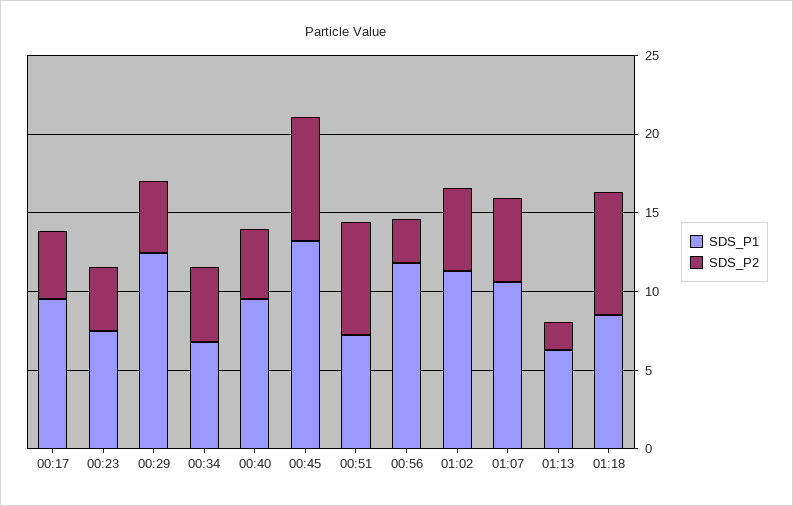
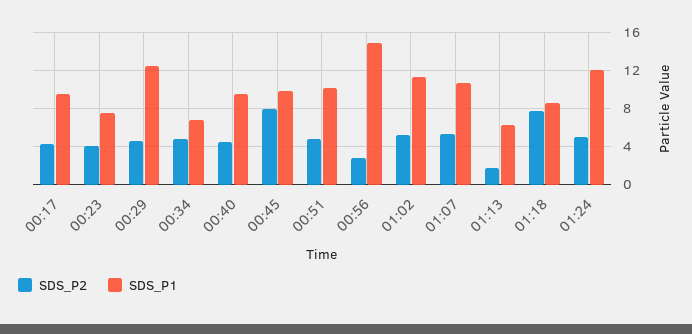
SDS_P1, 00:45: 13 -> 10
SDS_P1, 00:51: 7 -> 10
SDS_P2, 00:51: 7 -> 5
SDS_P1, 00:56: 12 -> 15
SDS_P2, 01:24: none -> 5
SDS_P1, 01:24: none -> 12

